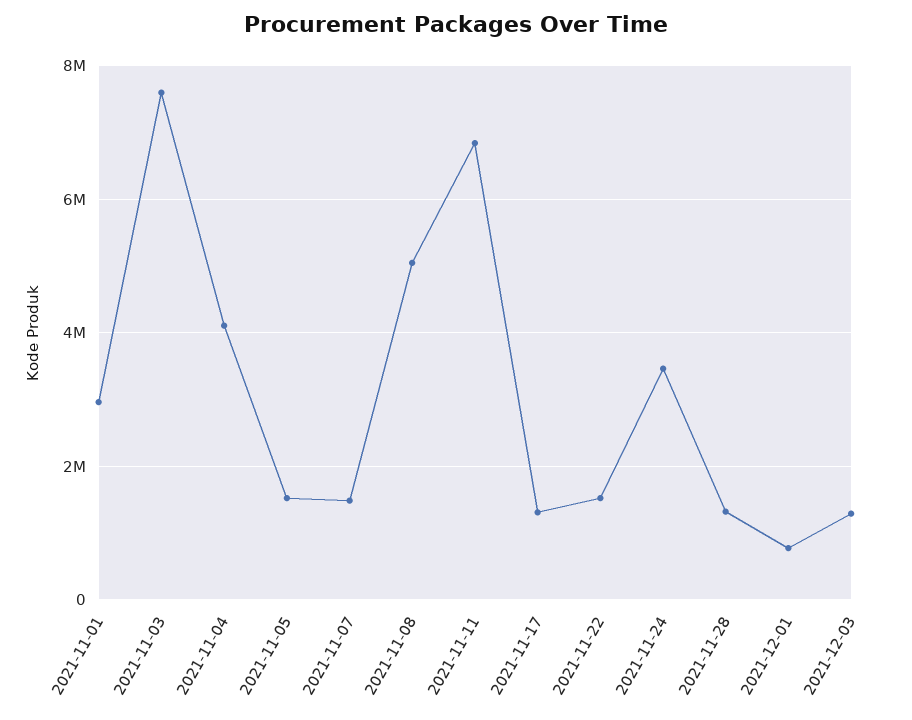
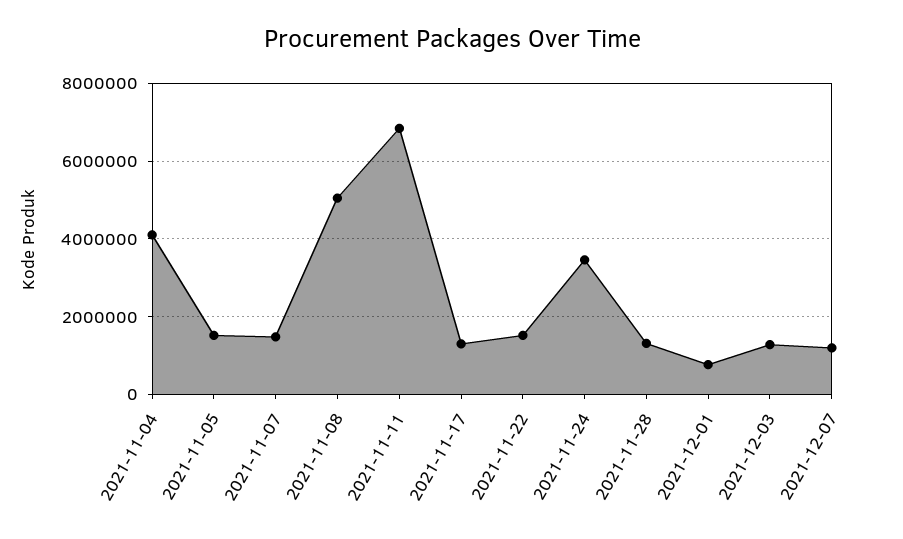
2021-11-01: 3000000 -> none
2021-11-03: 7600000 -> none
2021-12-07: none -> 1200000

